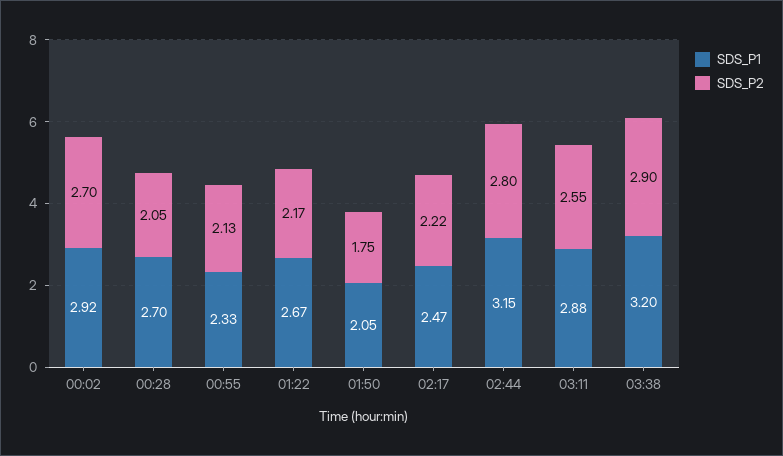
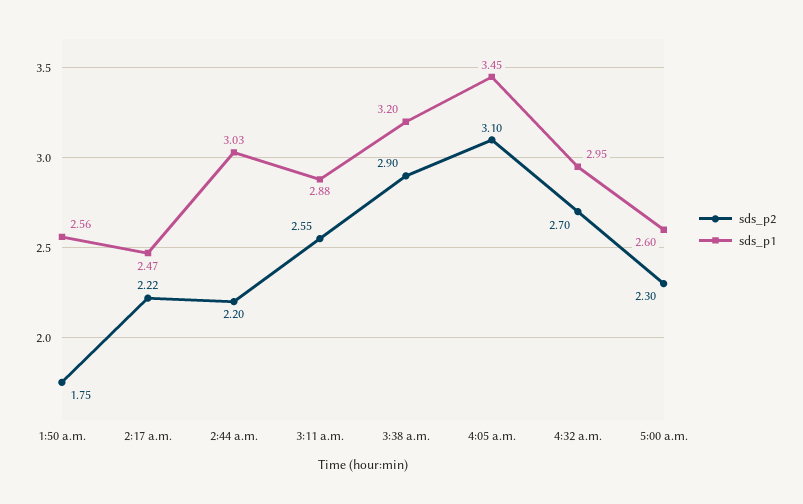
SDS_P1, 00:02: 2.92 -> none
SDS_P2, 00:02: 2.7 -> none
SDS_P1, 00:28: 2.7 -> none
SDS_P2, 00:28: 2.05 -> none
SDS_P1, 00:55: 2.33 -> none
SDS_P2, 00:55: 2.13 -> none
SDS_P1, 01:22: 2.67 -> none
SDS_P2, 01:22: 2.17 -> none
SDS_P1, 01:50: 2.05 -> 2.56
SDS_P1, 02:44: 3.15 -> 3.03
SDS_P2, 02:44: 2.8 -> 2.2
SDS_P2, 4:05 a.m.: none -> 3.1
SDS_P1, 4:05 a.m.: none -> 3.45
SDS_P2, 4:32 a.m.: none -> 2.7
SDS_P1, 4:32 a.m.: none -> 2.95
SDS_P2, 5:00 a.m.: none -> 2.3
SDS_P1, 5:00 a.m.: none -> 2.6

